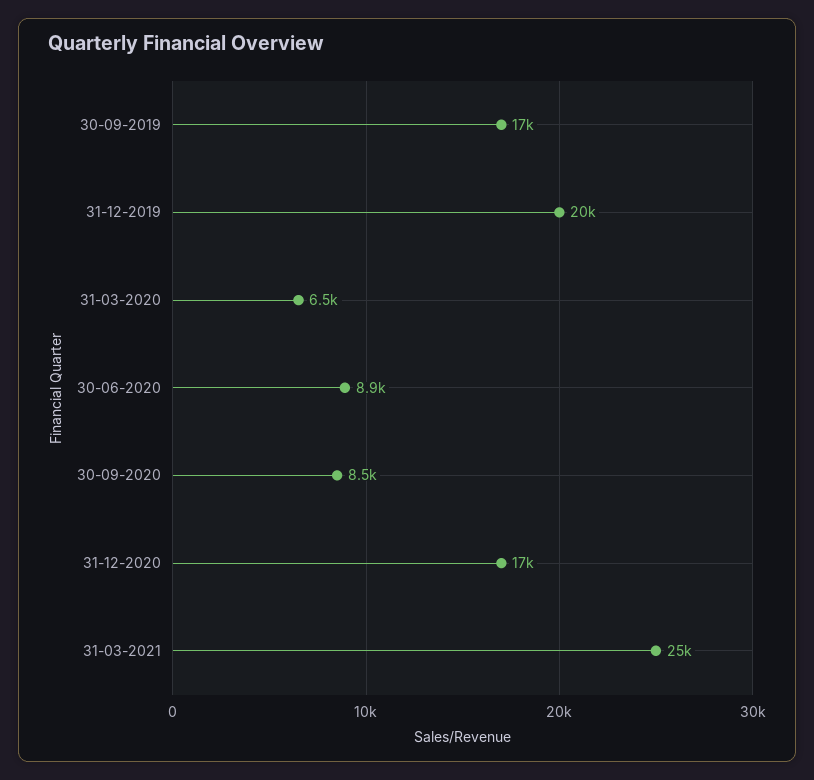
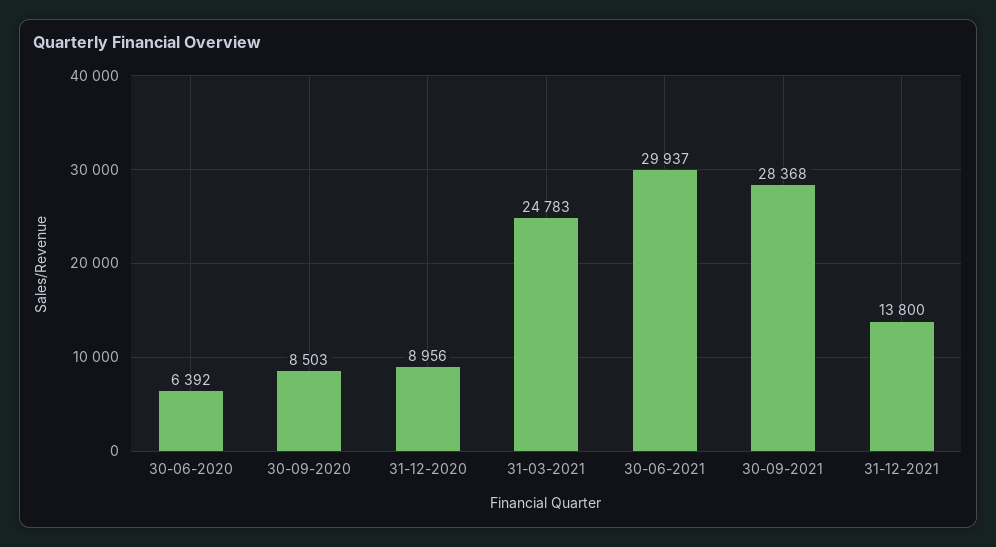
30-09-2019: 17000 -> none
31-12-2019: 20000 -> none
31-03-2020: 6500 -> none
30-06-2020: 8900 -> 6392
31-12-2020: 17000 -> 8956
30-06-2021: none -> 29937
30-09-2021: none -> 28368
31-12-2021: none -> 13800

